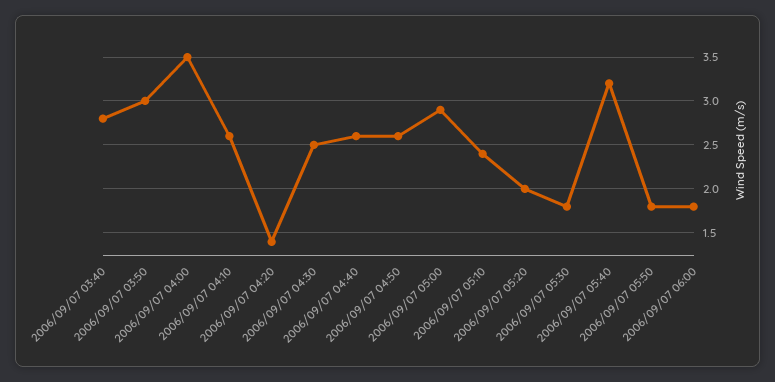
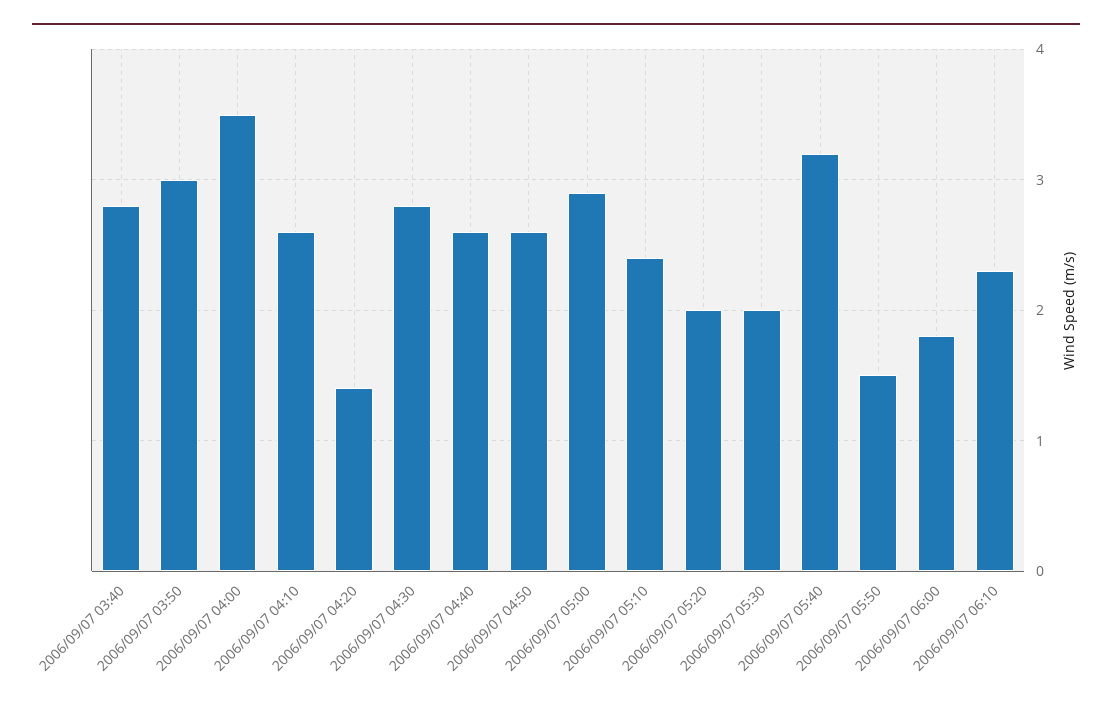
2006/09/07 04:30: 2.5 -> 2.8
2006/09/07 05:30: 1.8 -> 2
2006/09/07 05:50: 1.8 -> 1.5
2006/09/07 06:10: none -> 2.3

